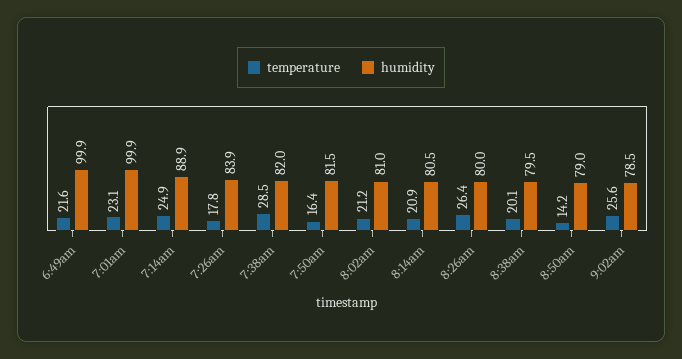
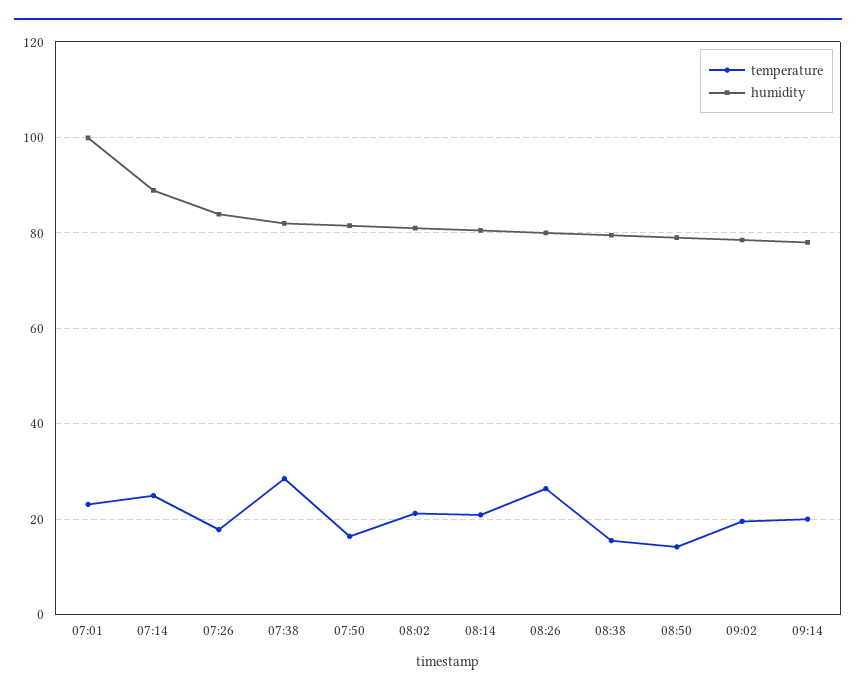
temperature, 6:49am: 21.6 -> none
humidity, 6:49am: 99.9 -> none
temperature, 8:38am: 20.1 -> 16
temperature, 9:02am: 25.6 -> 20
temperature, 09:14: none -> 20
humidity, 09:14: none -> 78

